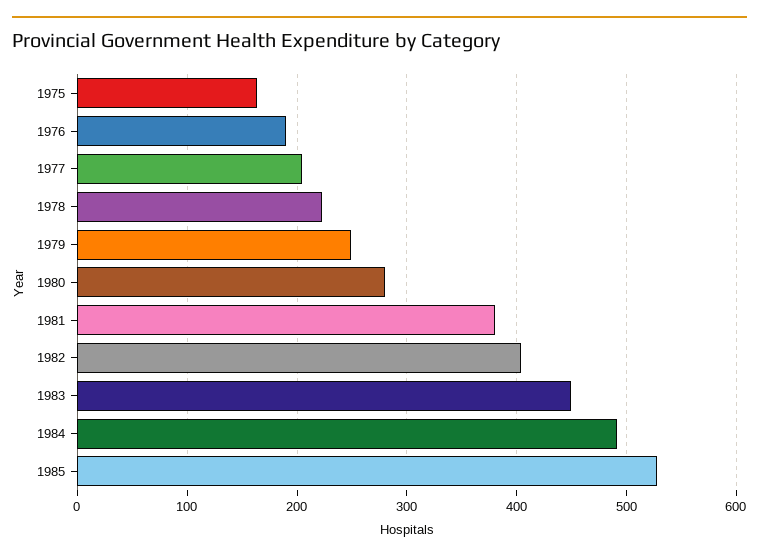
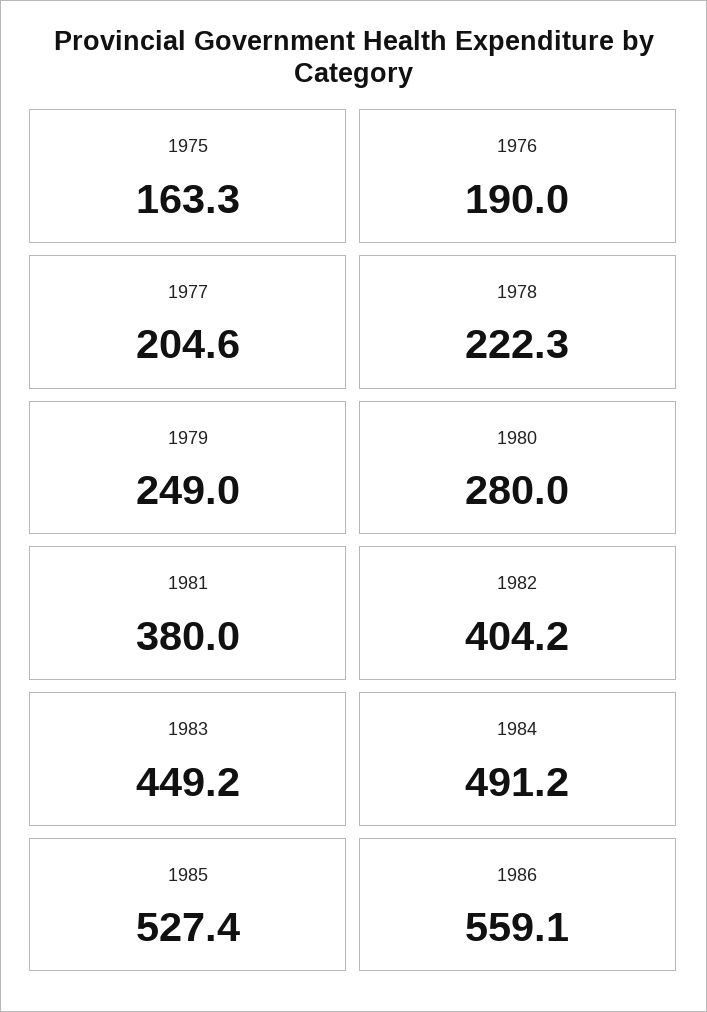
1986: none -> 559.1

